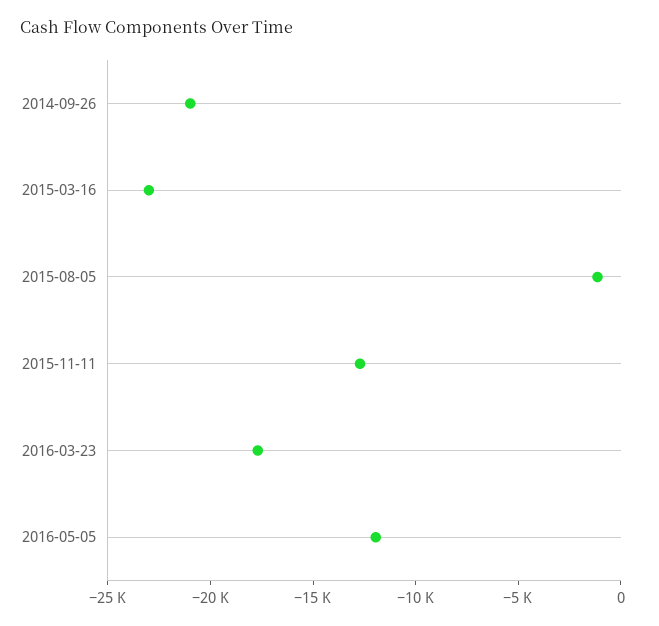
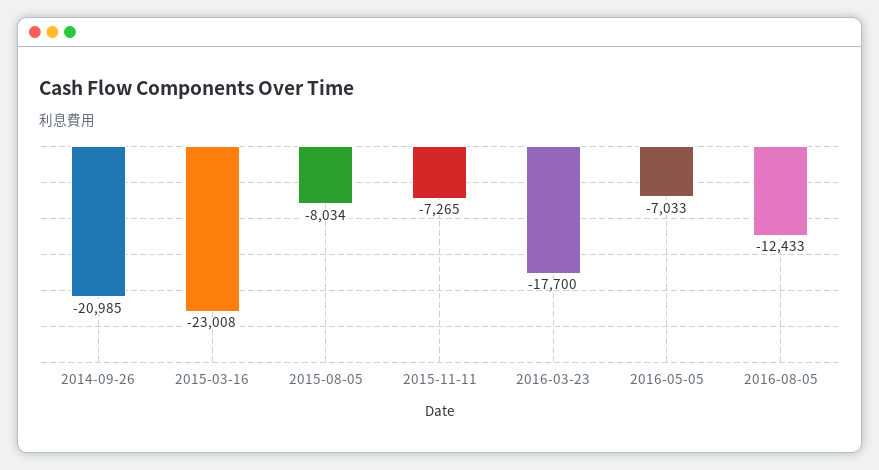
2015-08-05: -1000 -> -8034
2015-11-11: -13000 -> -7265
2016-05-05: -12000 -> -7033
2016-08-05: none -> -12433

